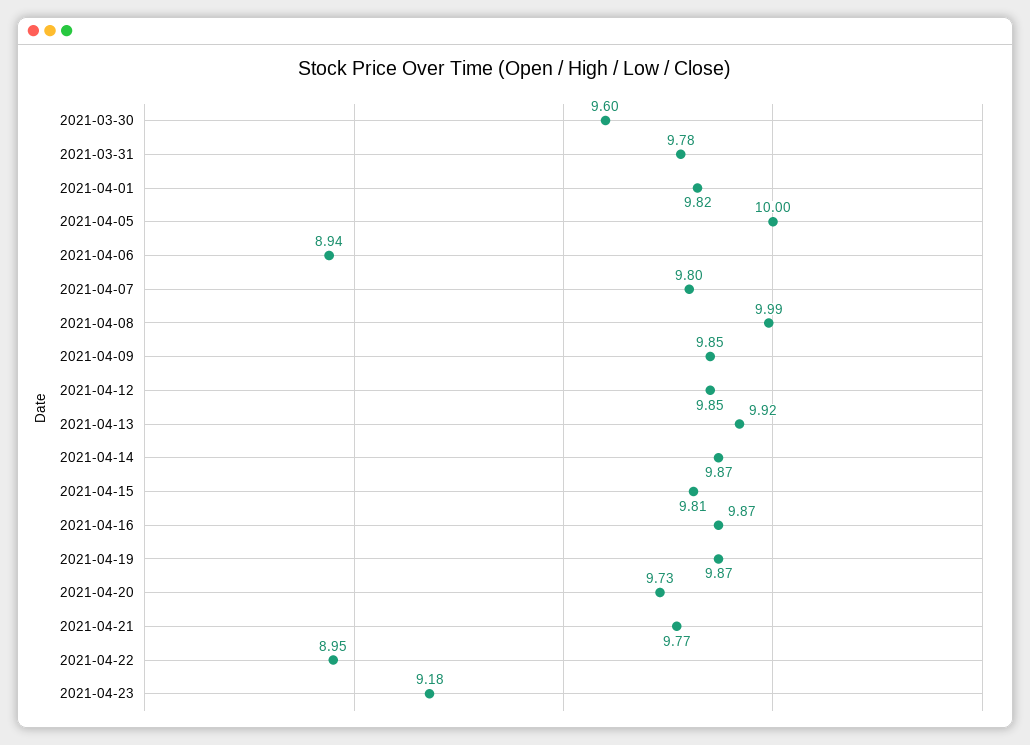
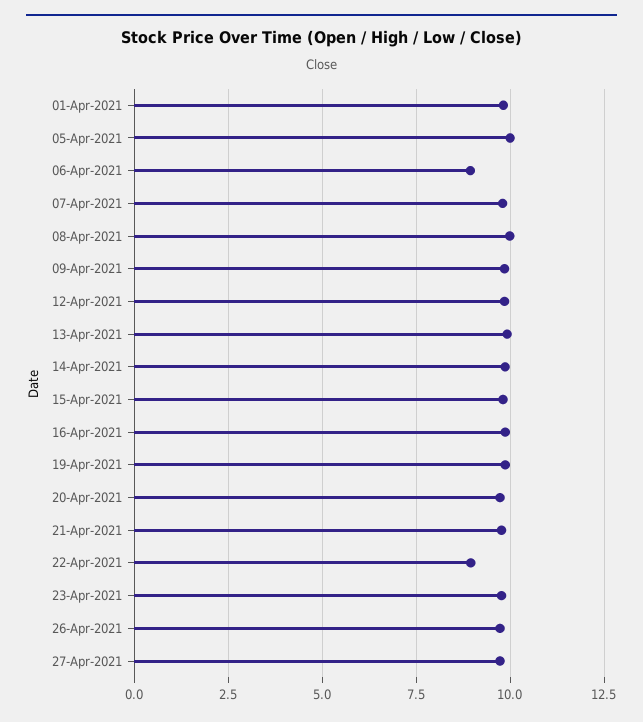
2021-03-30: 9.6 -> none
2021-03-31: 9.78 -> none
2021-04-23: 9.18 -> 9.75
26-Apr-2021: none -> 9.75
27-Apr-2021: none -> 9.75

